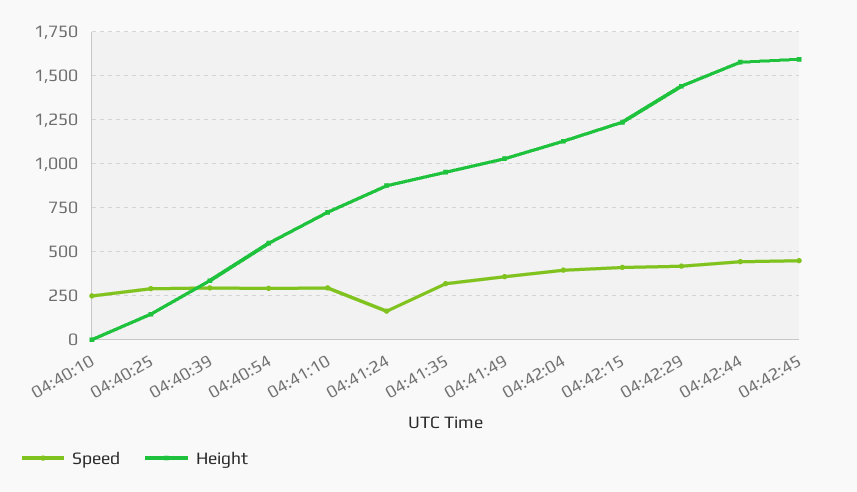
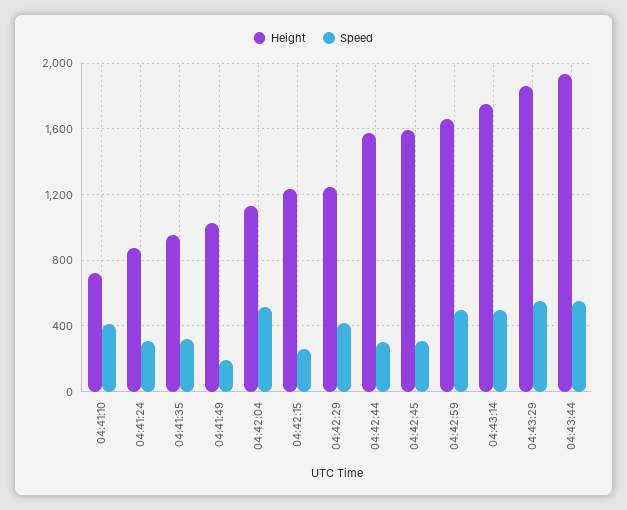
Speed, 04:40:10: 250 -> none
Height, 04:40:10: 0 -> none
Speed, 04:40:25: 300 -> none
Height, 04:40:25: 150 -> none
Speed, 04:40:39: 300 -> none
Height, 04:40:39: 350 -> none
Speed, 04:40:54: 300 -> none
Height, 04:40:54: 550 -> none
Speed, 04:41:10: 300 -> 400
Speed, 04:41:24: 150 -> 300
Speed, 04:41:49: 350 -> 200
Speed, 04:42:04: 400 -> 500
Speed, 04:42:15: 400 -> 250
Height, 04:42:29: 1450 -> 1250
Speed, 04:42:44: 450 -> 300
Speed, 04:42:45: 450 -> 300
Height, 04:42:59: none -> 1650
Speed, 04:42:59: none -> 500
Height, 04:43:14: none -> 1750
Speed, 04:43:14: none -> 500
Height, 04:43:29: none -> 1850
Speed, 04:43:29: none -> 550
Height, 04:43:44: none -> 1950
Speed, 04:43:44: none -> 550

